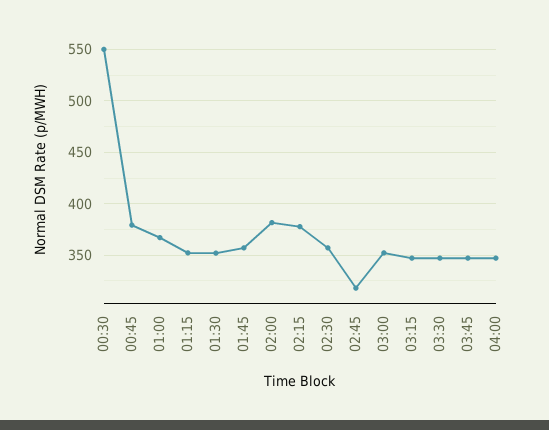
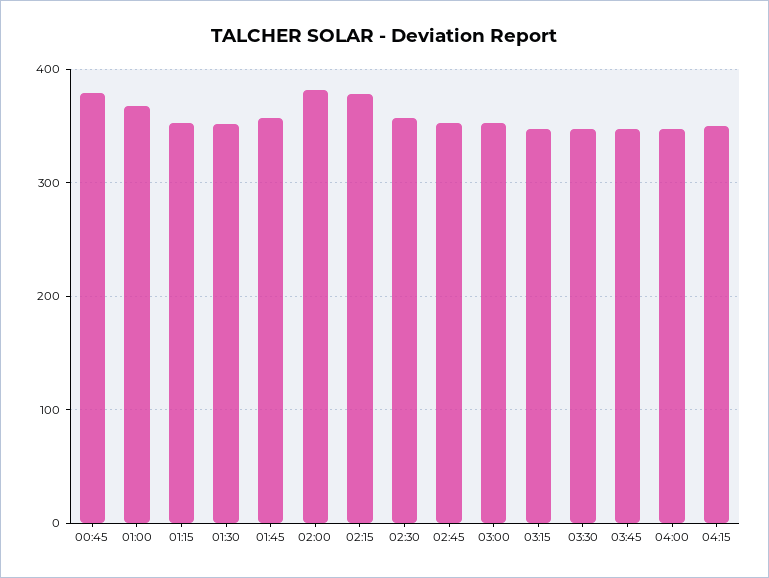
00:30: 550 -> none
02:45: 320 -> 350
04:15: none -> 350

